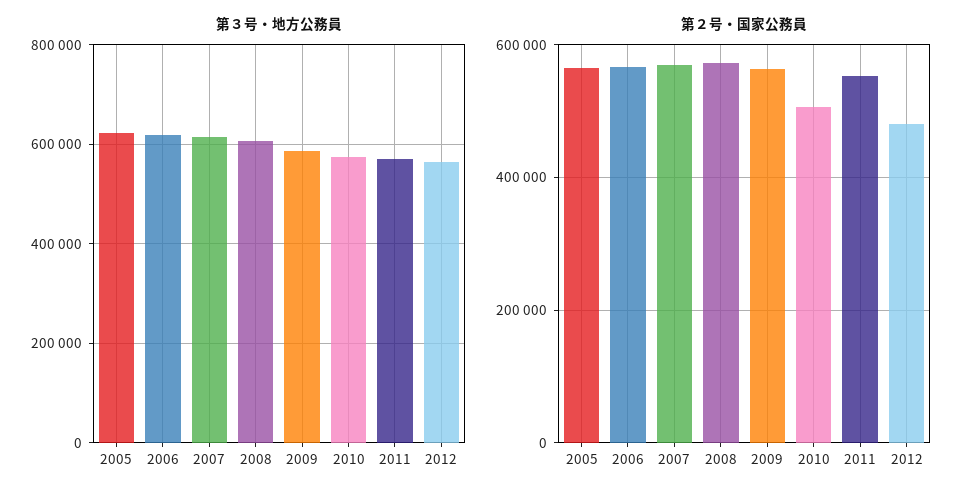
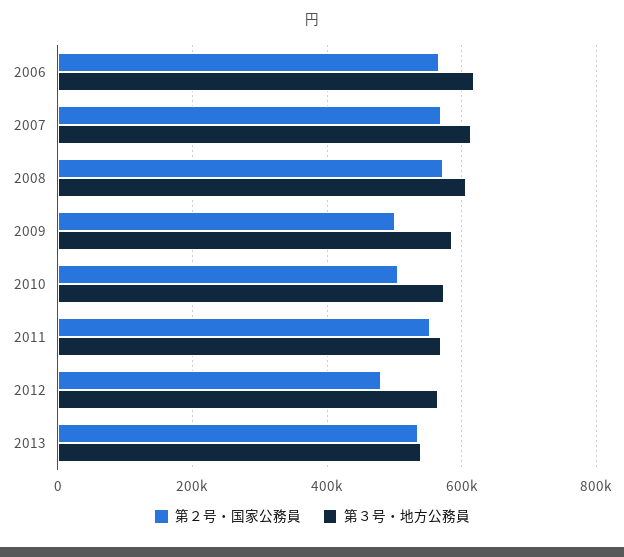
第３号・地方公務員, 2005: 620000 -> none
第２号・国家公務員, 2005: 560000 -> none
第２号・国家公務員, 2009: 560000 -> 500000
第２号・国家公務員, 2013: none -> 540000
第３号・地方公務員, 2013: none -> 540000

